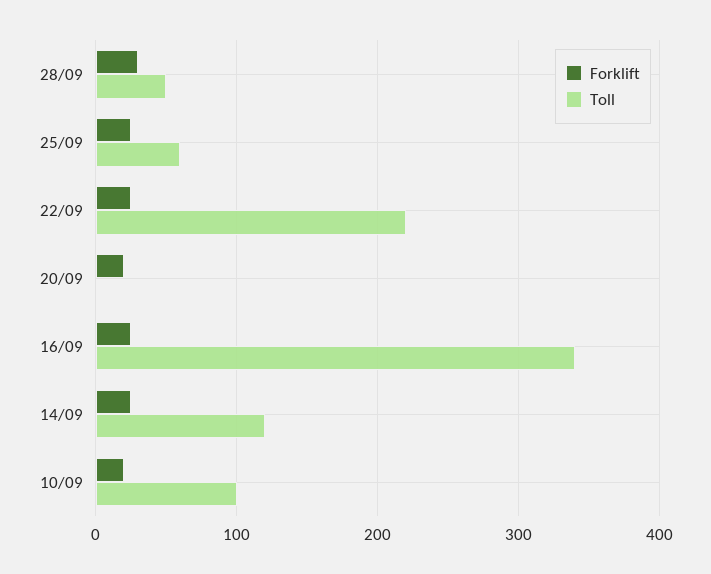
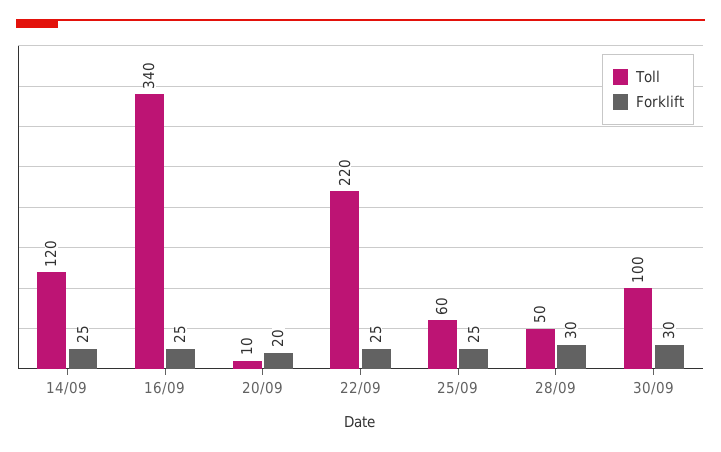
Toll, 20/09: 0 -> 10
Forklift, 10/09: 20 -> none
Toll, 10/09: 100 -> none
Toll, 30/09: none -> 100
Forklift, 30/09: none -> 30

